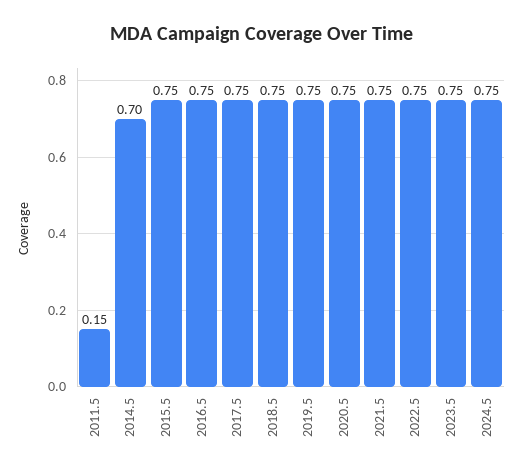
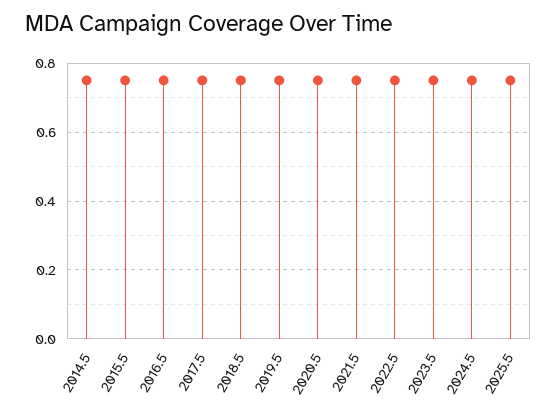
2011.5: 0.15 -> none
2014.5: 0.7 -> 0.75
2025.5: none -> 0.75

